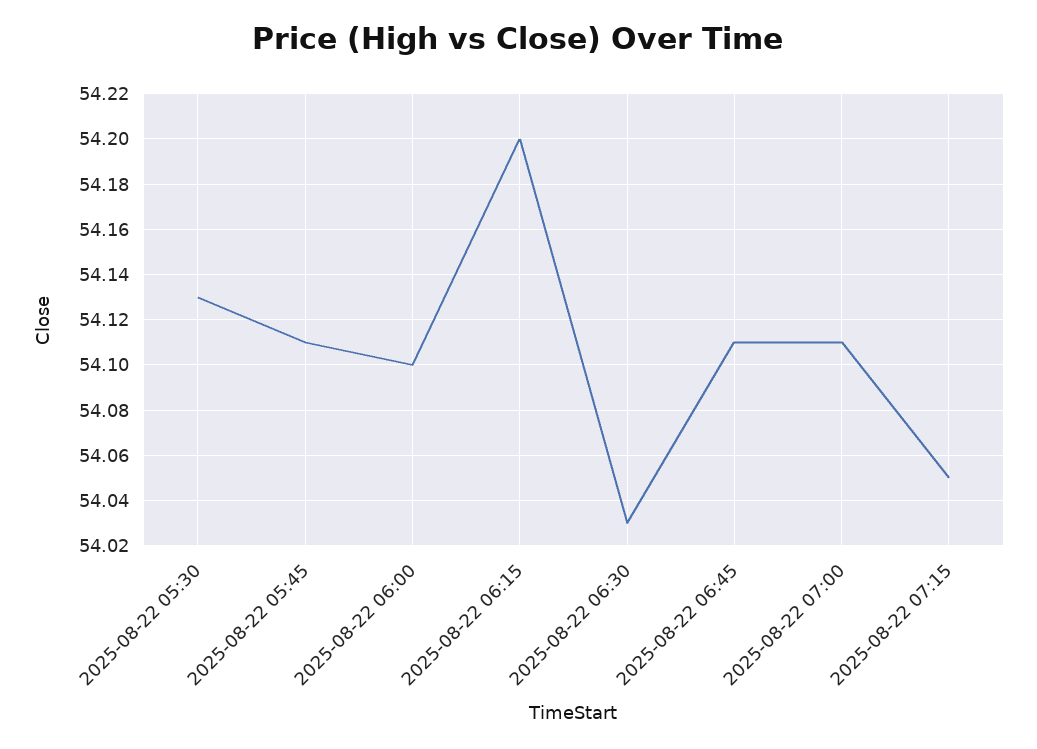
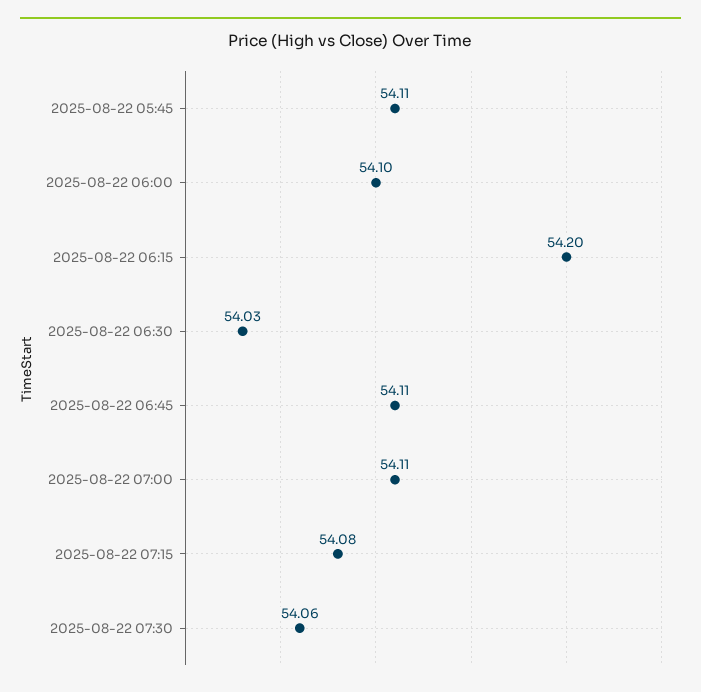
2025-08-22 05:30: 54.13 -> none
2025-08-22 07:15: 54.05 -> 54.08
2025-08-22 07:30: none -> 54.06

